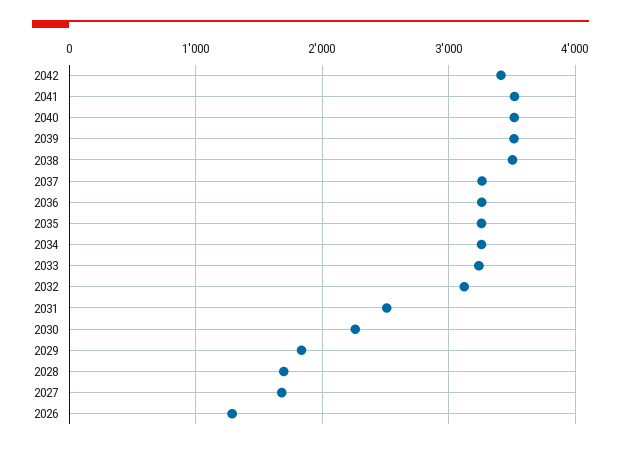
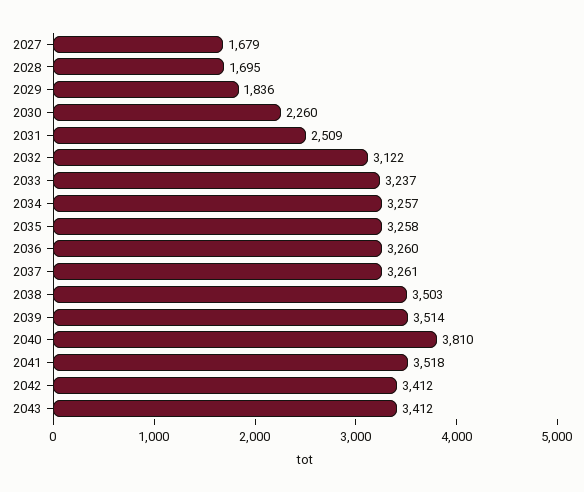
2040: 3500 -> 3810
2026: 1300 -> none
2043: none -> 3412

